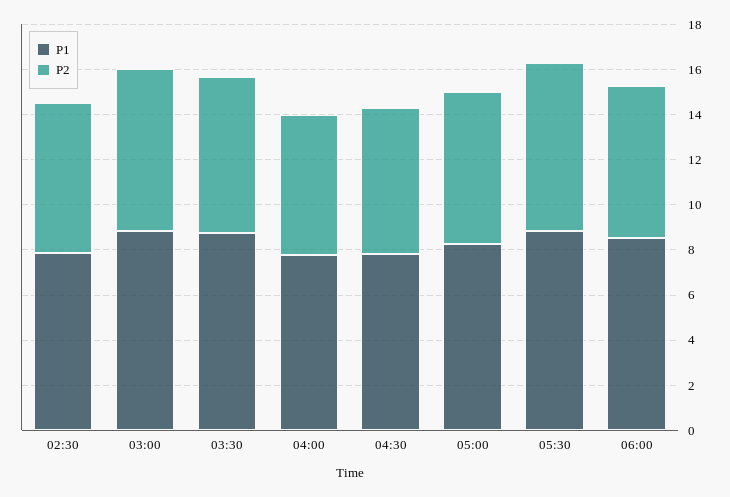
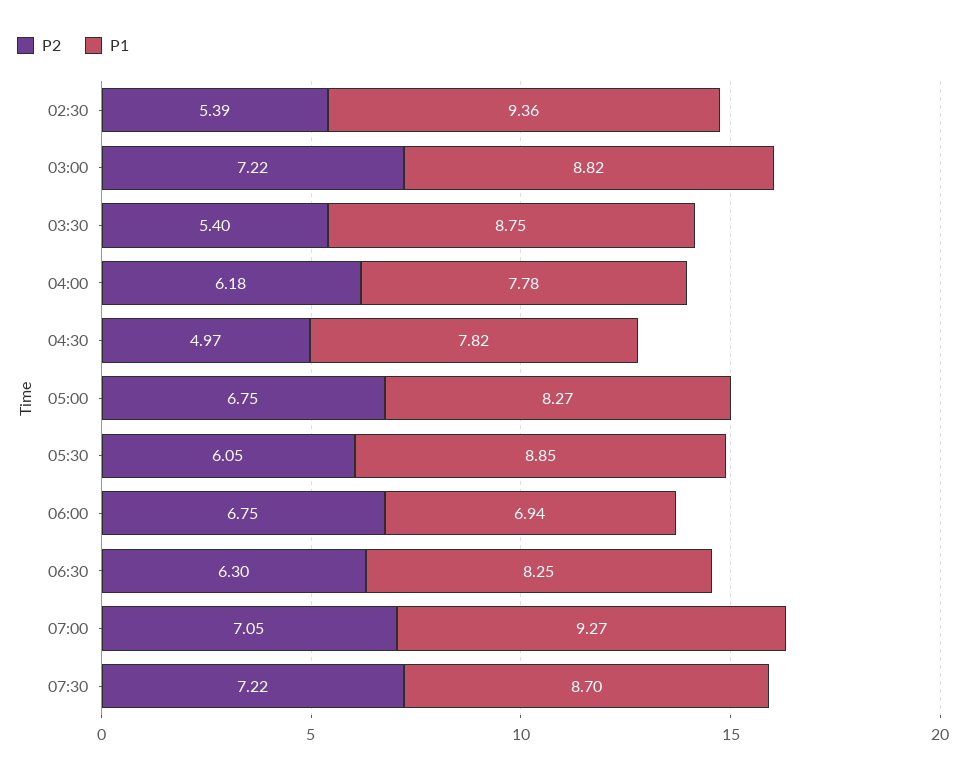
P1, 02:30: 8 -> 9.36
P2, 02:30: 6.5 -> 5.39
P2, 03:30: 7 -> 5.4
P2, 04:30: 6.5 -> 4.97
P2, 05:30: 7.5 -> 6.05
P1, 06:00: 8.5 -> 6.94
P2, 06:30: none -> 6.3
P1, 06:30: none -> 8.25
P2, 07:00: none -> 7.05
P1, 07:00: none -> 9.27
P2, 07:30: none -> 7.22
P1, 07:30: none -> 8.7

